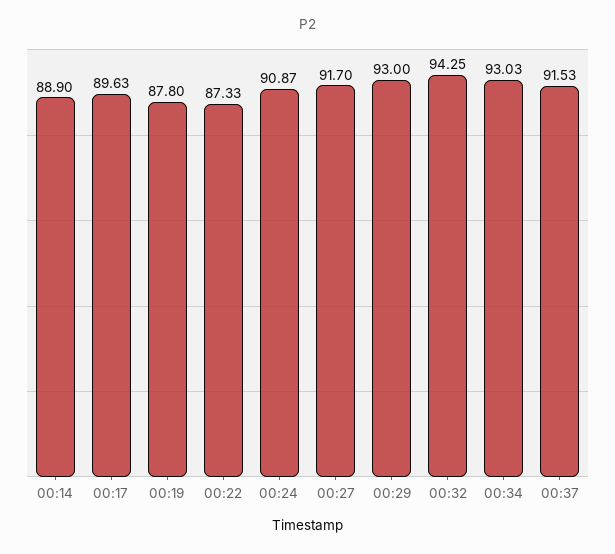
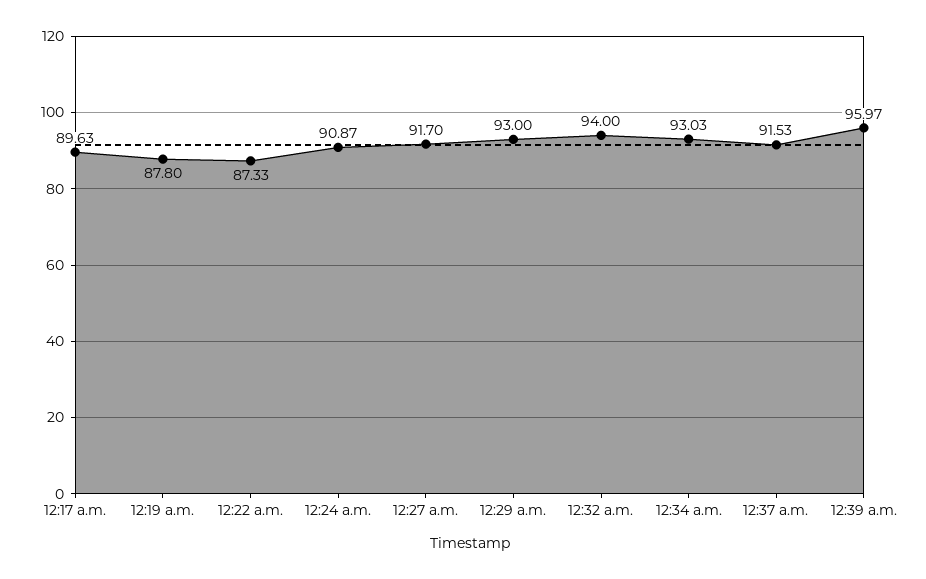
00:14: 88.9 -> none
00:32: 94.25 -> 94
12:39 a.m.: none -> 95.97

